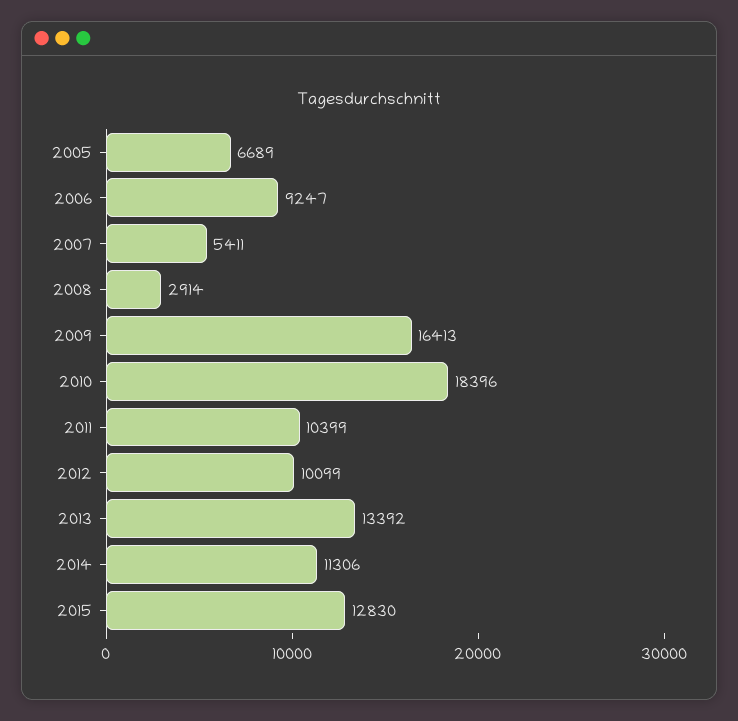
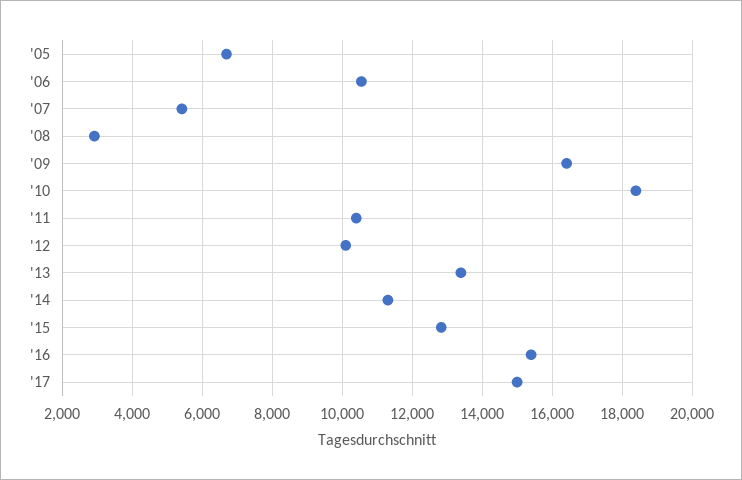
2006: 9247 -> 10600
'16: none -> 15400
'17: none -> 15000

